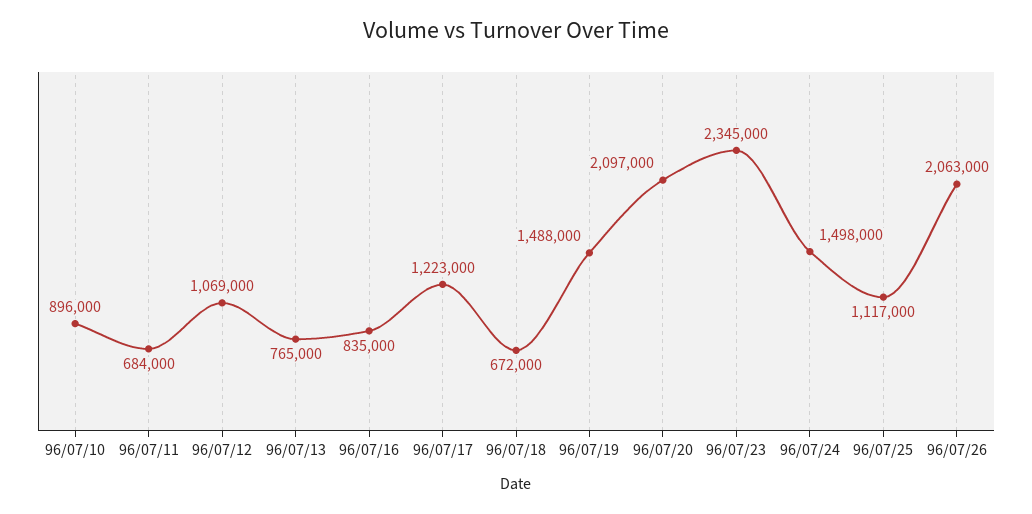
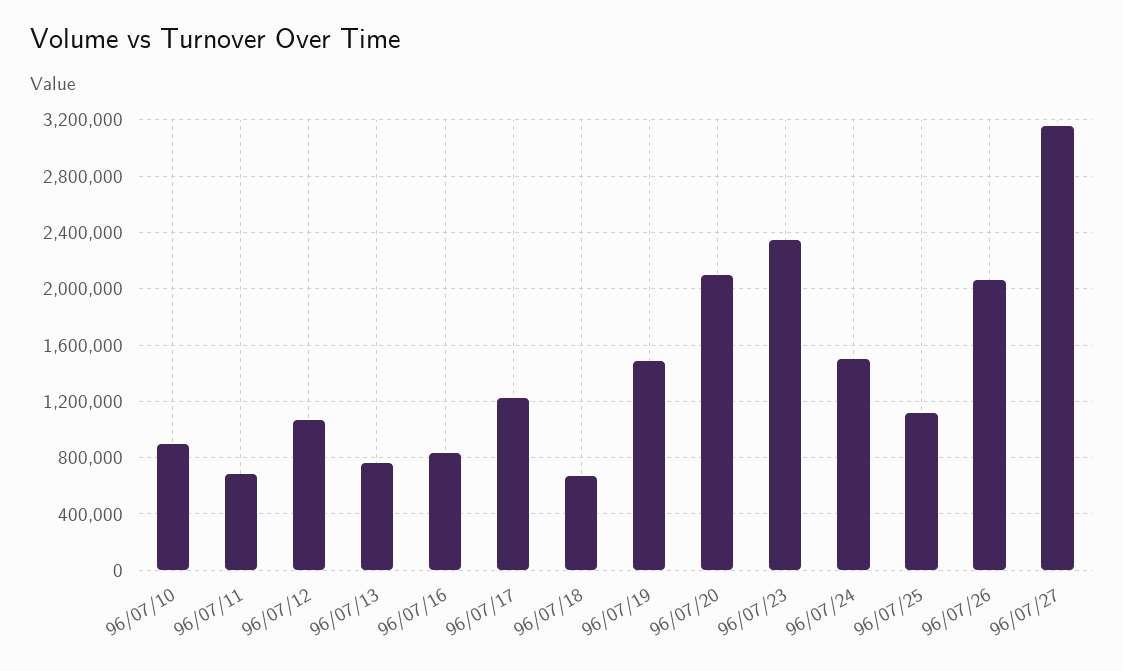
96/07/27: none -> 3150000

